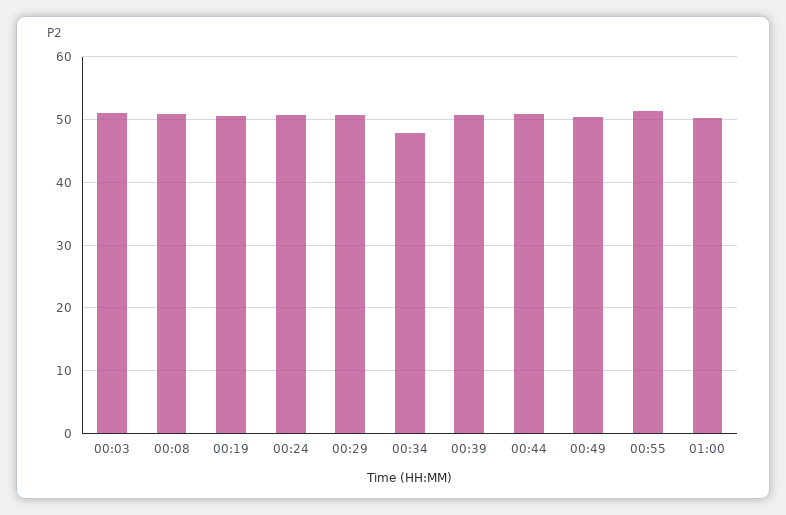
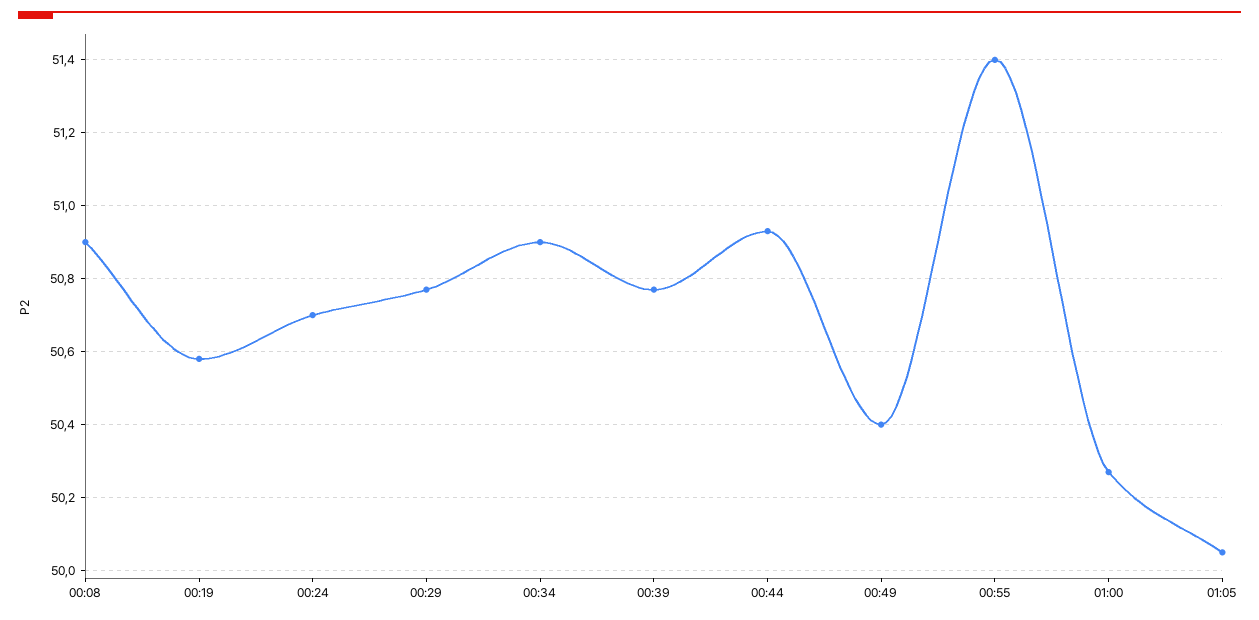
00:03: 51 -> none
00:34: 48 -> 50.9
01:05: none -> 50.05

